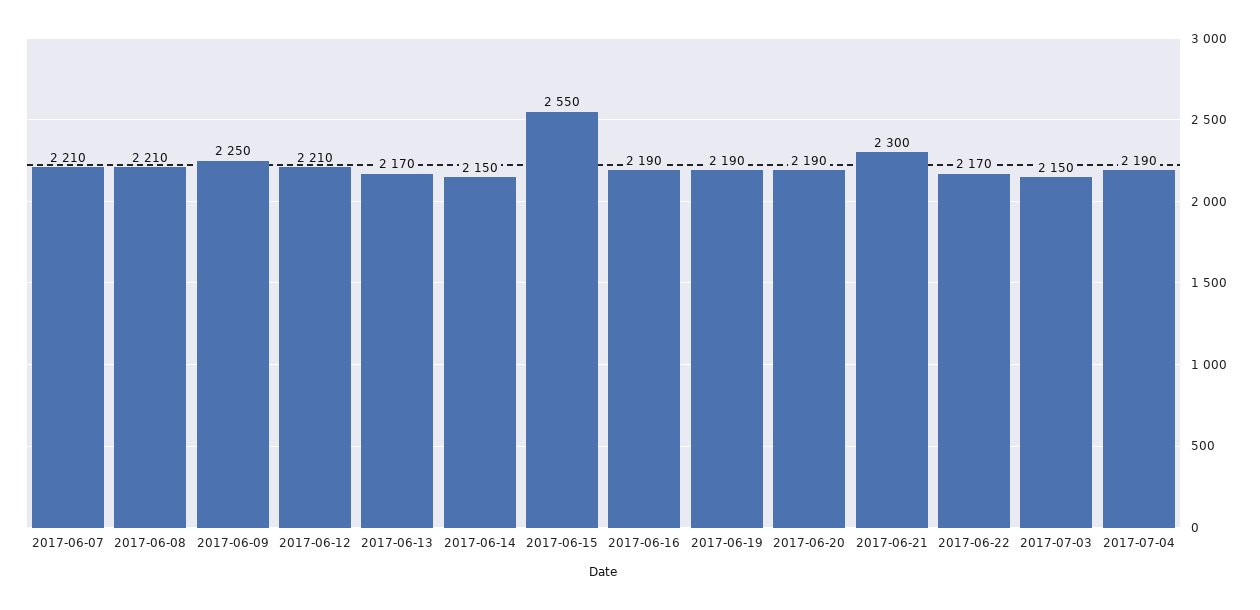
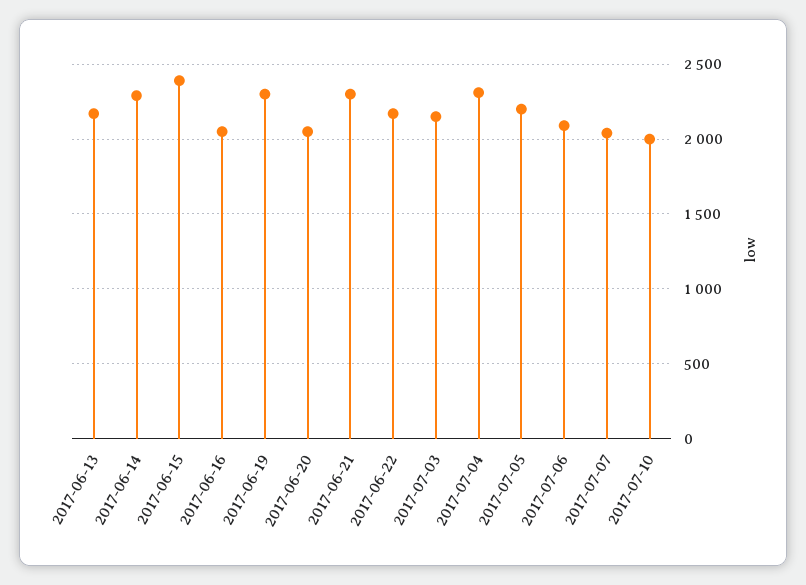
2017-06-07: 2210 -> none
2017-06-08: 2210 -> none
2017-06-09: 2250 -> none
2017-06-12: 2210 -> none
2017-06-14: 2150 -> 2300
2017-06-15: 2550 -> 2400
2017-06-16: 2190 -> 2050
2017-06-19: 2190 -> 2300
2017-06-20: 2190 -> 2050
2017-07-04: 2190 -> 2300
2017-07-05: none -> 2200
2017-07-06: none -> 2100
2017-07-07: none -> 2050
2017-07-10: none -> 2000

